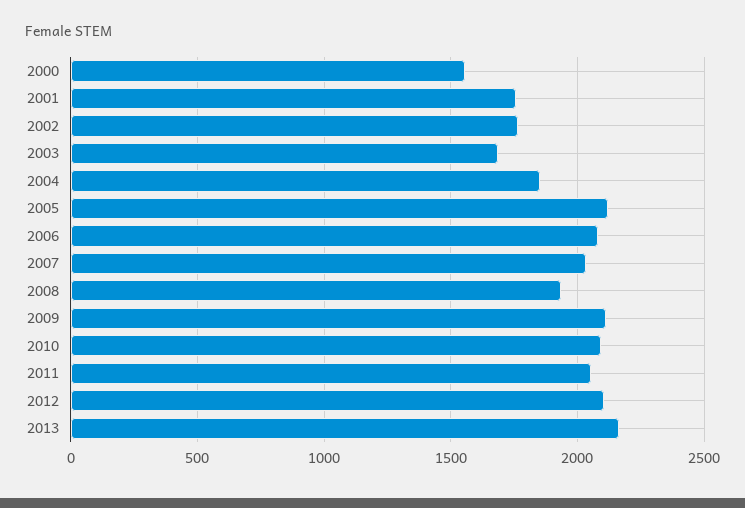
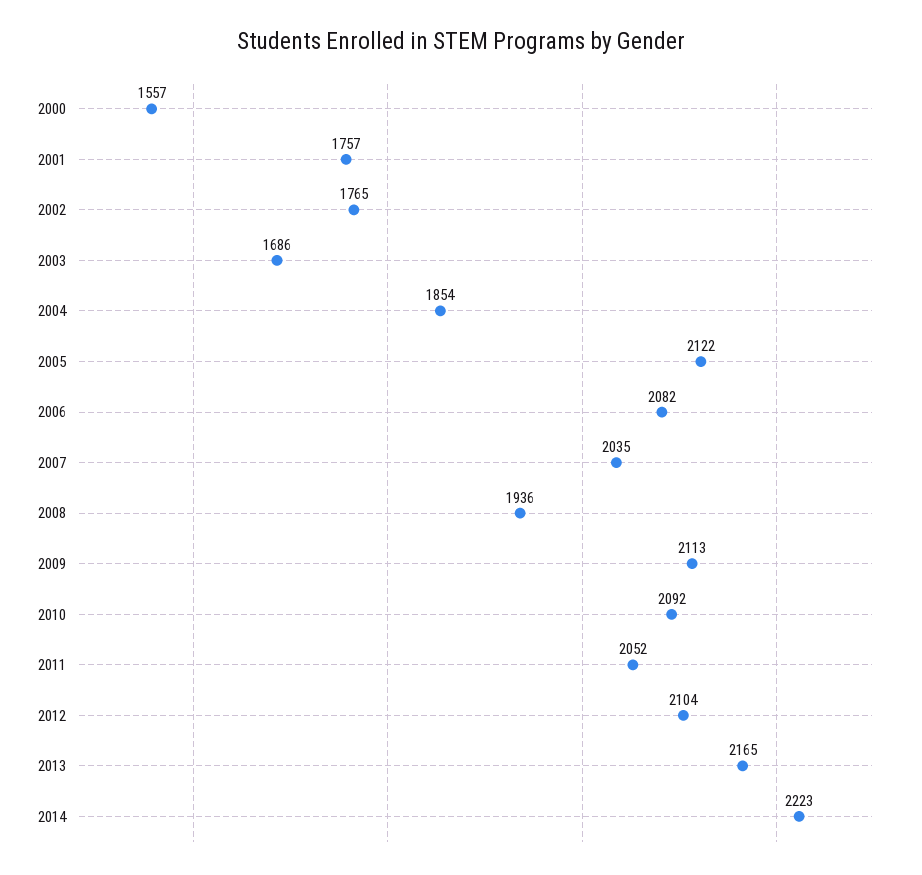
2014: none -> 2223

